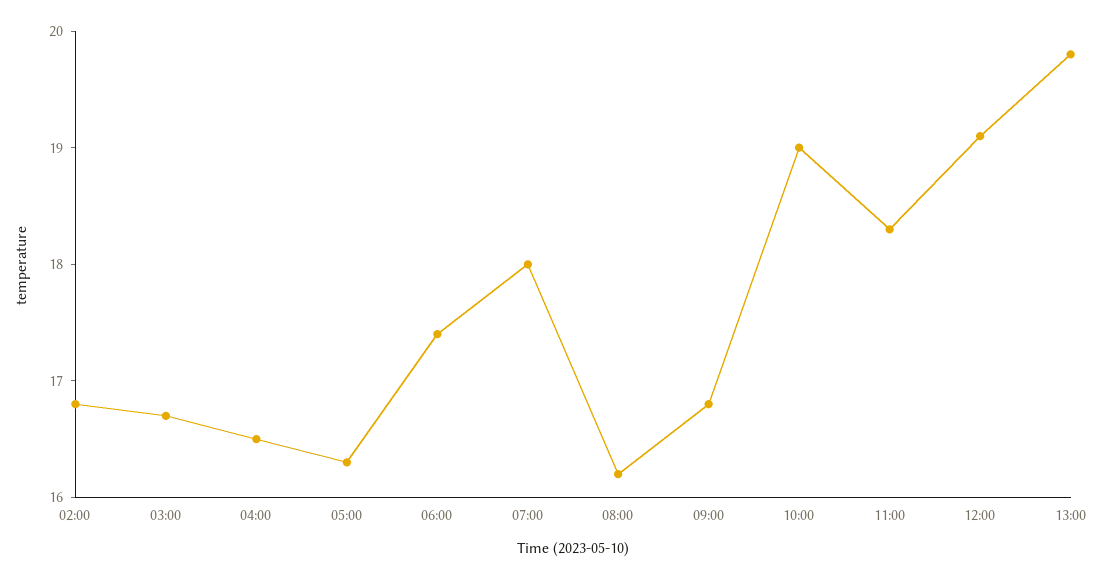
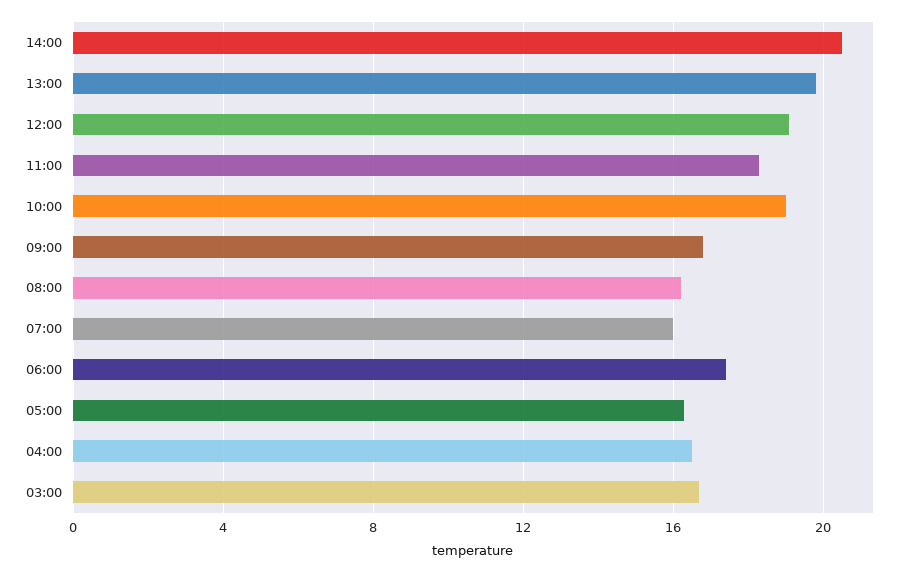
02:00: 16.8 -> none
07:00: 18 -> 16
14:00: none -> 20.5

